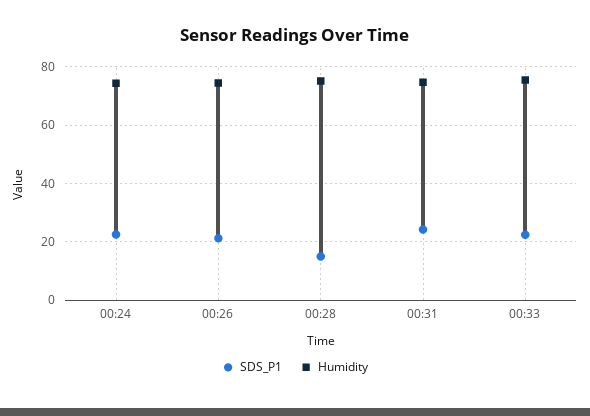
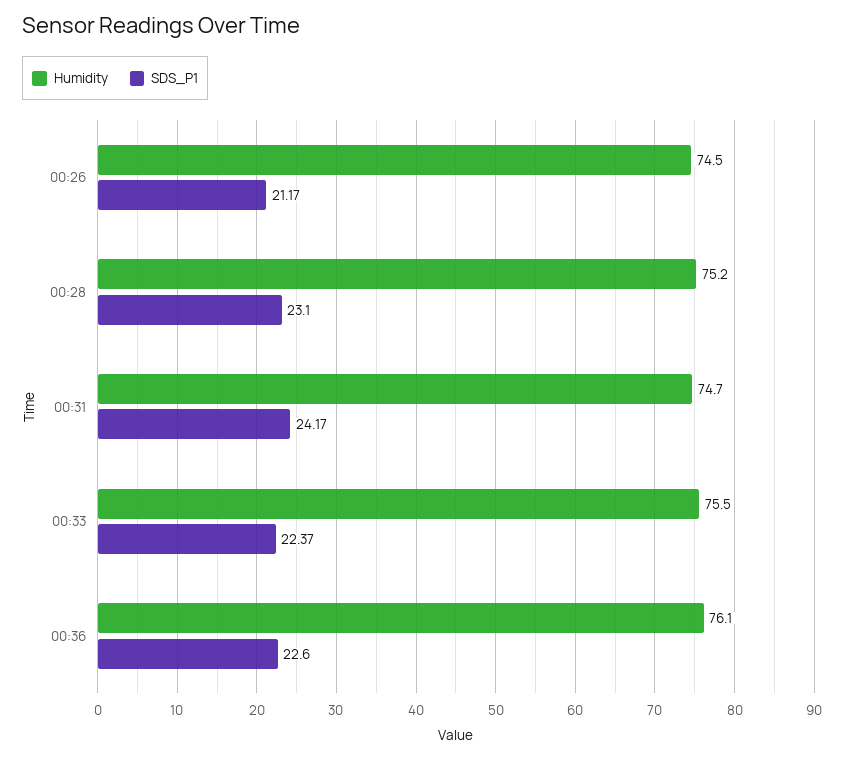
SDS_P1, 00:24: 22.5 -> none
Humidity, 00:24: 75 -> none
SDS_P1, 00:28: 15 -> 23.1
Humidity, 00:36: none -> 76.1
SDS_P1, 00:36: none -> 22.6

